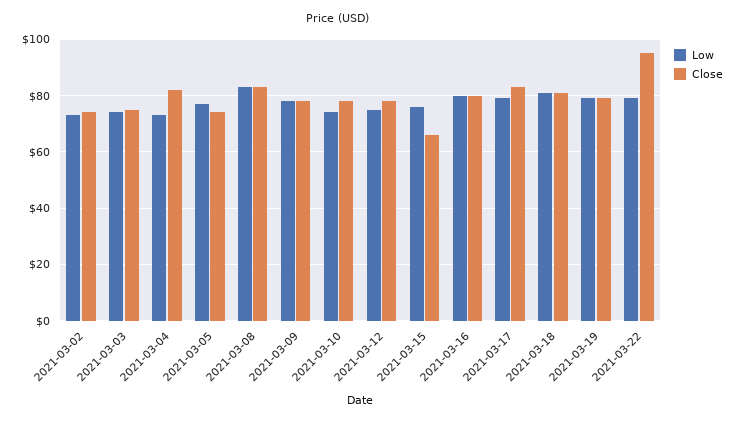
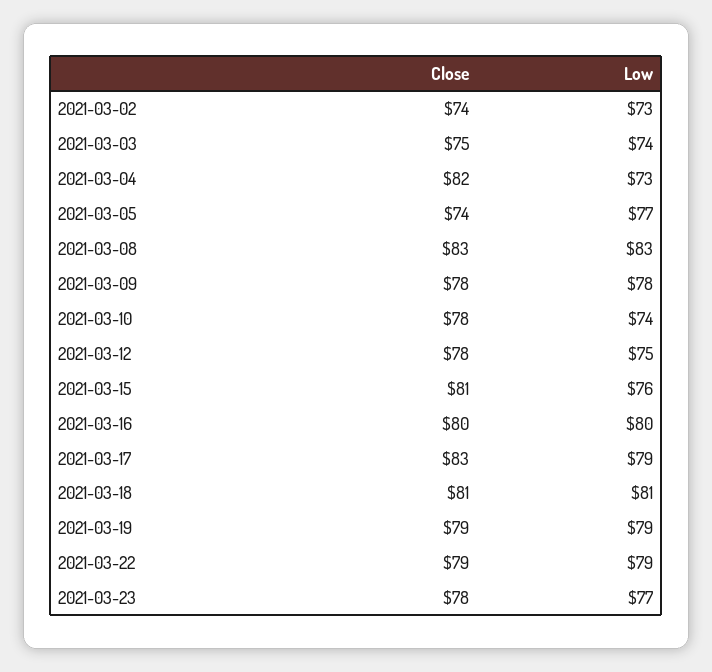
Close, 2021-03-15: 65 -> 81
Close, 2021-03-22: 95 -> 79
Close, 2021-03-23: none -> 78
Low, 2021-03-23: none -> 77

